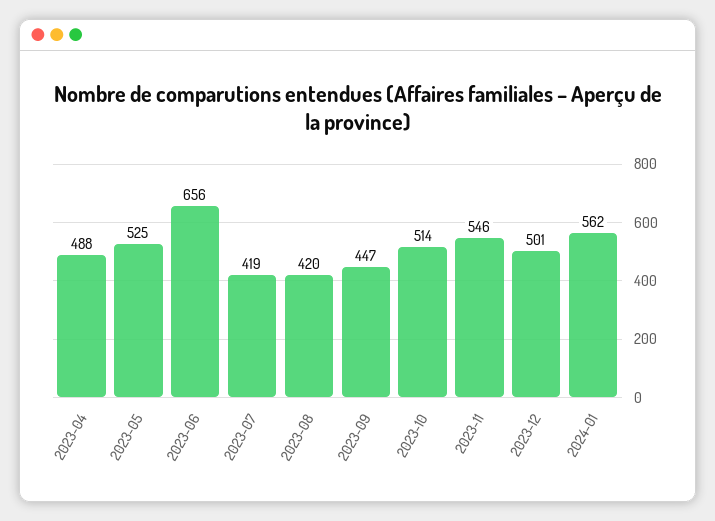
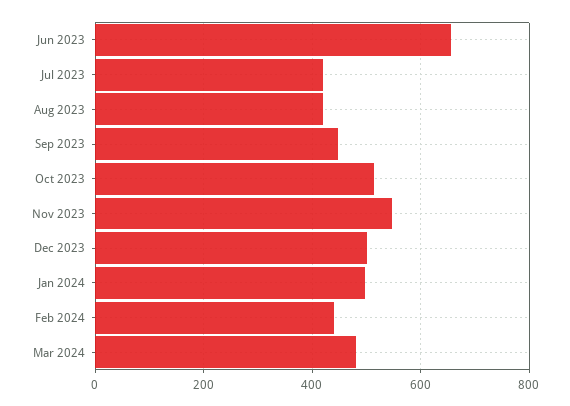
2023-04: 488 -> none
2023-05: 525 -> none
2024-01: 562 -> 500
Feb 2024: none -> 440
Mar 2024: none -> 480

